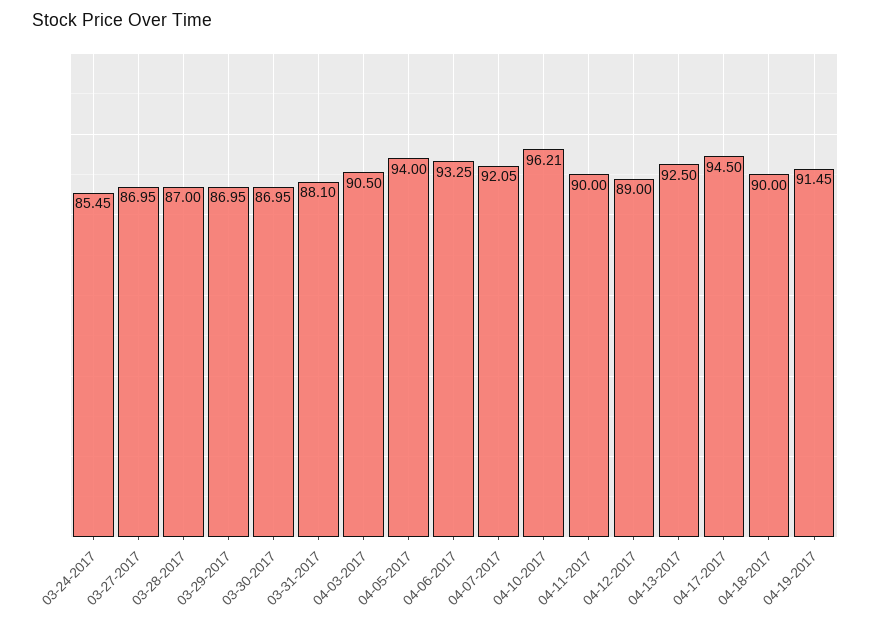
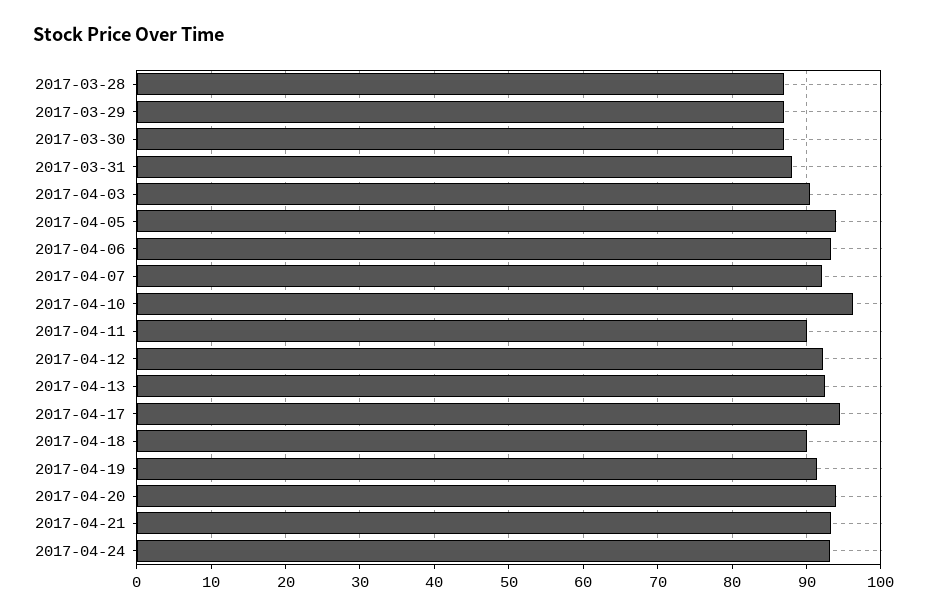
03-24-2017: 85.45 -> none
03-27-2017: 86.95 -> none
04-12-2017: 89 -> 92
2017-04-20: none -> 94
2017-04-21: none -> 93
2017-04-24: none -> 93

